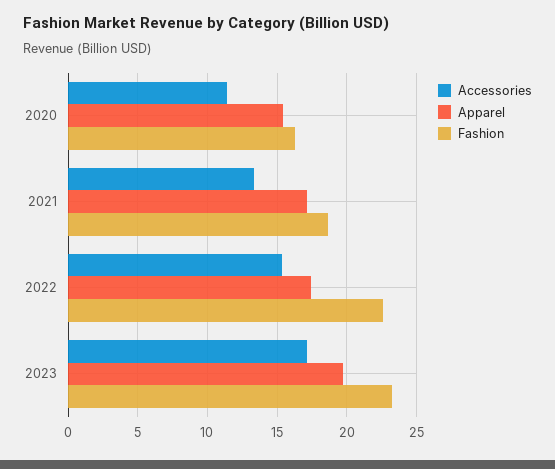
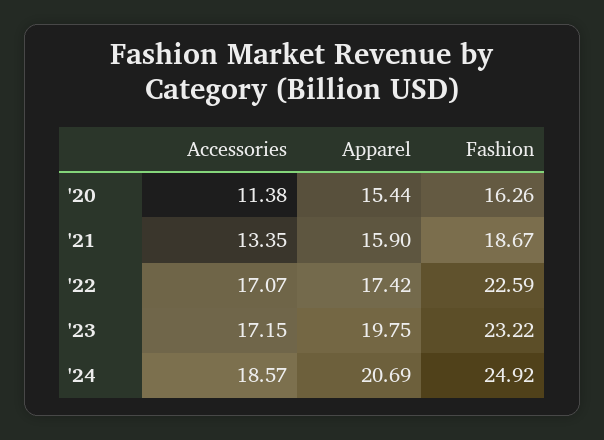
Apparel, 2021: 17 -> 15.9
Accessories, 2022: 15.5 -> 17.07
Accessories, '24: none -> 18.57
Apparel, '24: none -> 20.69
Fashion, '24: none -> 24.92

